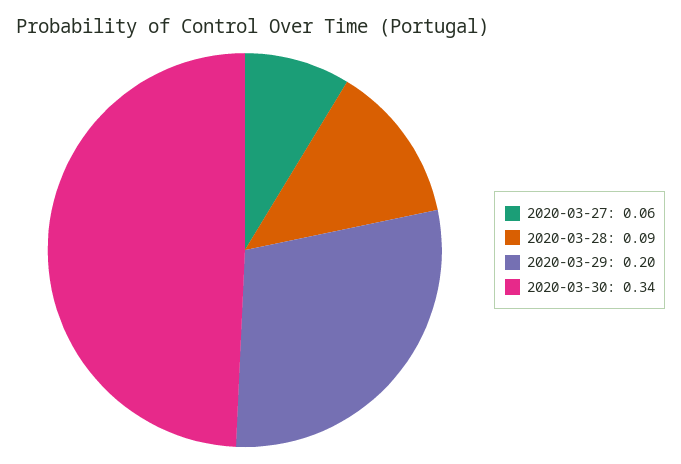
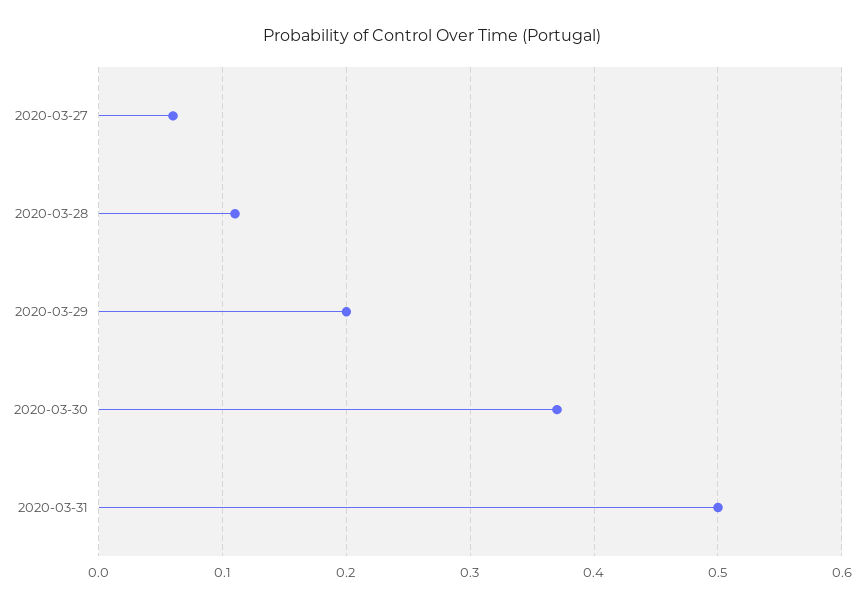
2020-03-28: 0.09 -> 0.11
2020-03-30: 0.34 -> 0.37
2020-03-31: none -> 0.5

